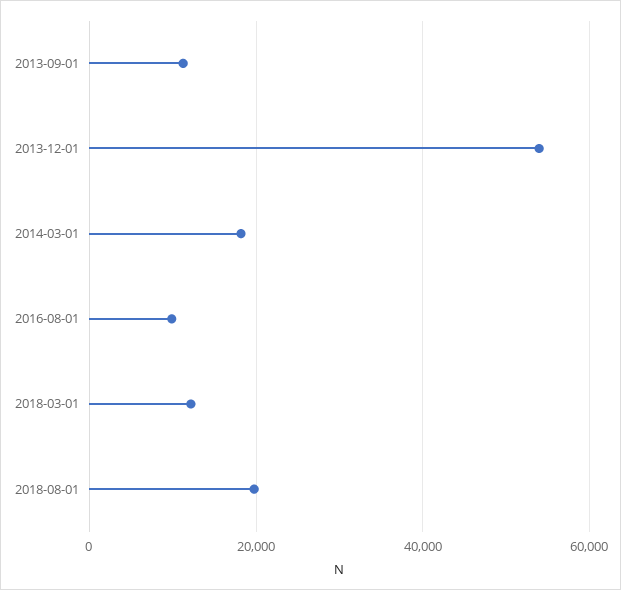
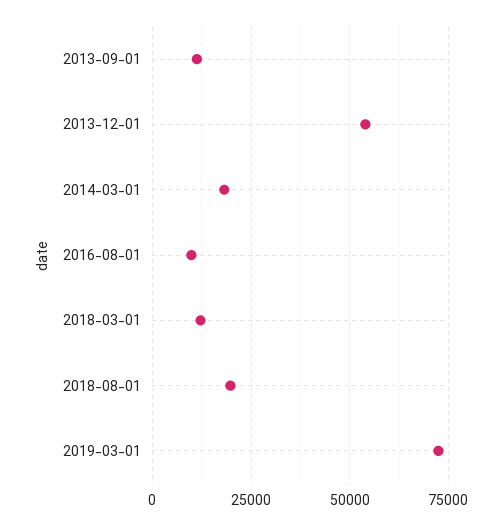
2019-03-01: none -> 72500

